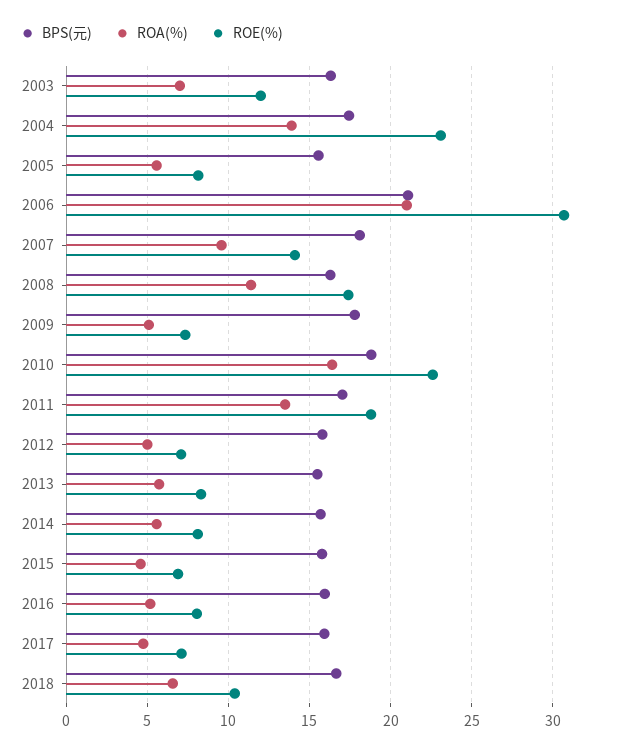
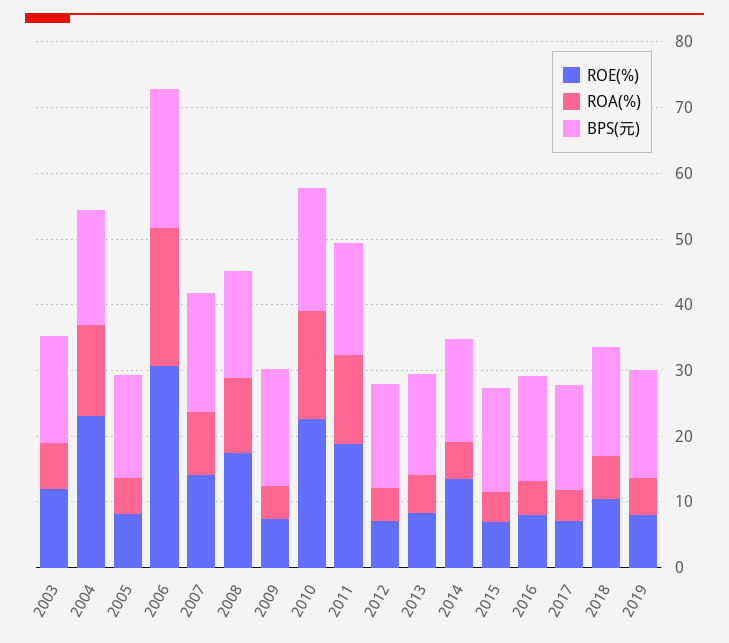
ROE(%), 2014: 8 -> 14
ROE(%), 2019: none -> 8
ROA(%), 2019: none -> 6
BPS(元), 2019: none -> 16

